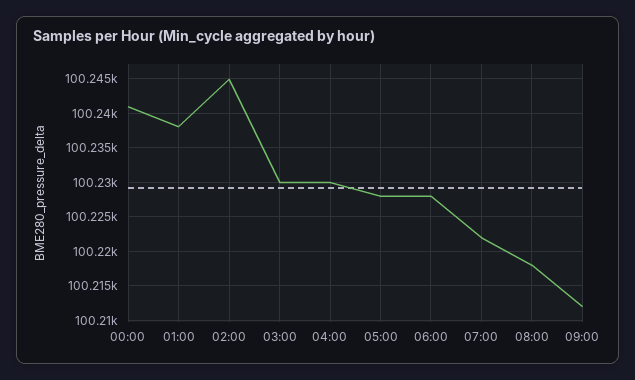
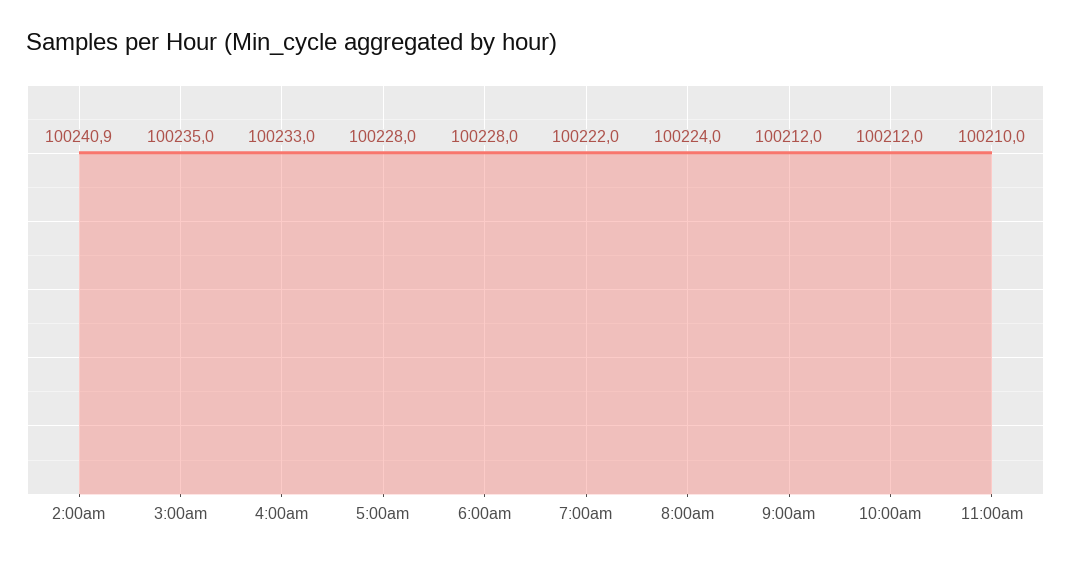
00:00: 100241 -> none
01:00: 100238 -> none
02:00: 100245 -> 100240.9
03:00: 100230 -> 100235
04:00: 100230 -> 100233
08:00: 100218 -> 100224
10:00am: none -> 100212
11:00am: none -> 100210

